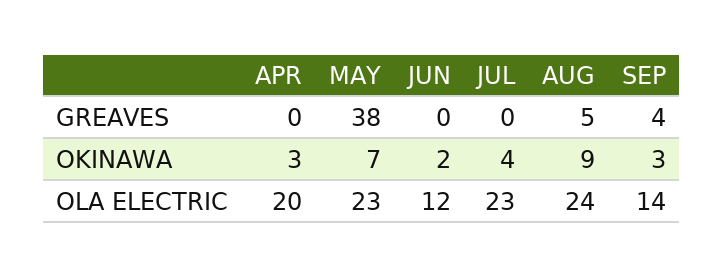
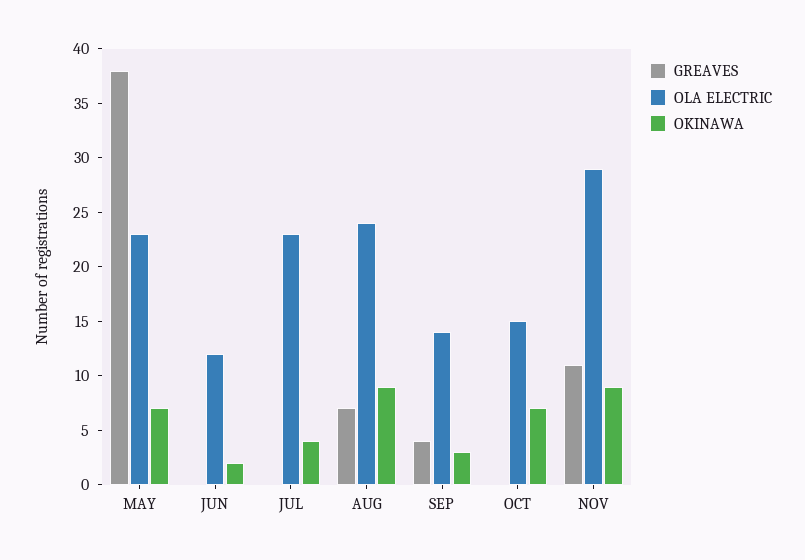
GREAVES, APR: 0 -> none
GREAVES, AUG: 5 -> 7
OKINAWA, APR: 3 -> none
OLA ELECTRIC, APR: 20 -> none
GREAVES, OCT: none -> 0
OLA ELECTRIC, OCT: none -> 15
OKINAWA, OCT: none -> 7
GREAVES, NOV: none -> 11
OLA ELECTRIC, NOV: none -> 29
OKINAWA, NOV: none -> 9

